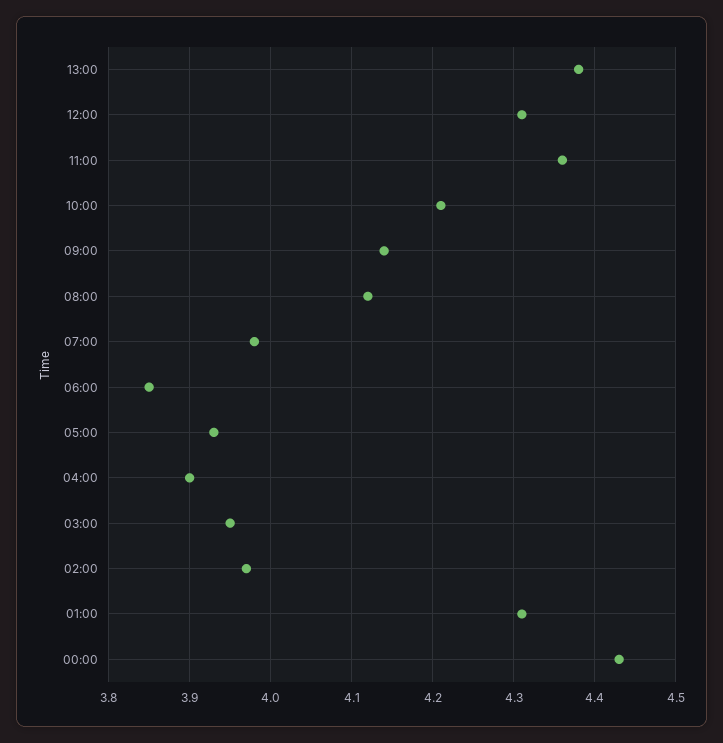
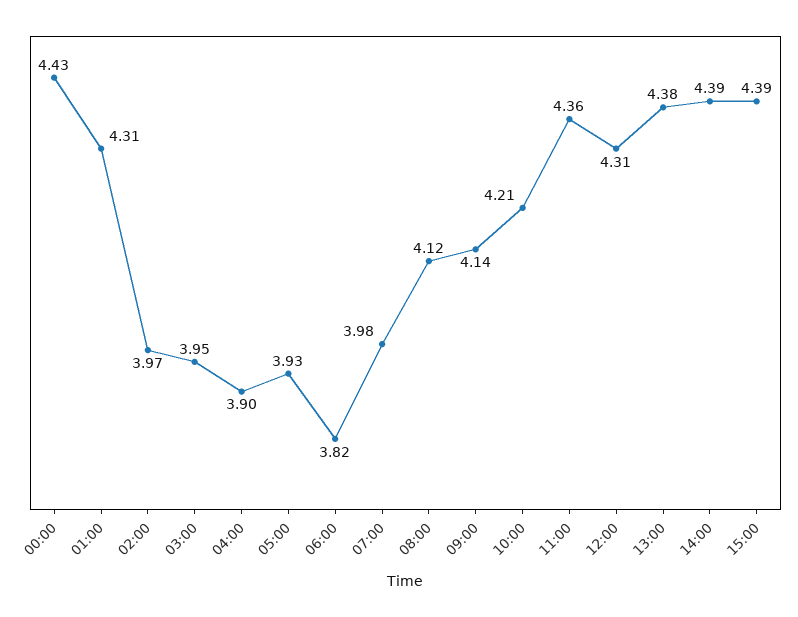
06:00: 3.85 -> 3.82
14:00: none -> 4.39
15:00: none -> 4.39

